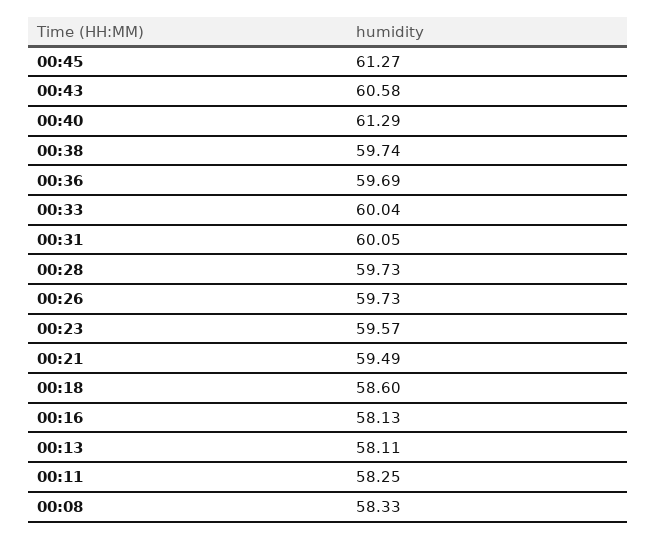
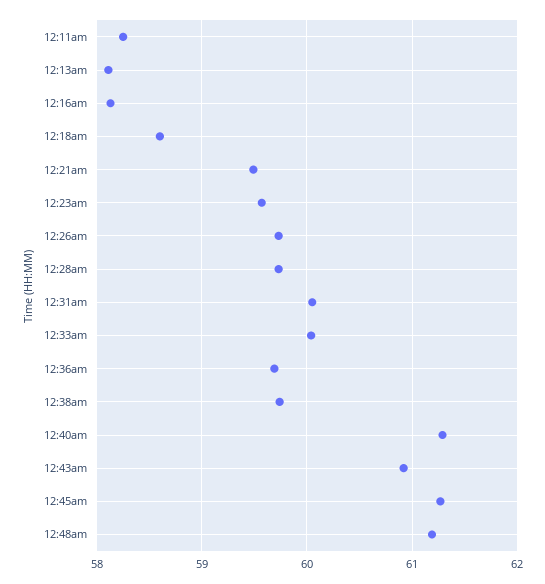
00:43: 60.58 -> 60.9
00:08: 58.33 -> none
12:48am: none -> 61.2

